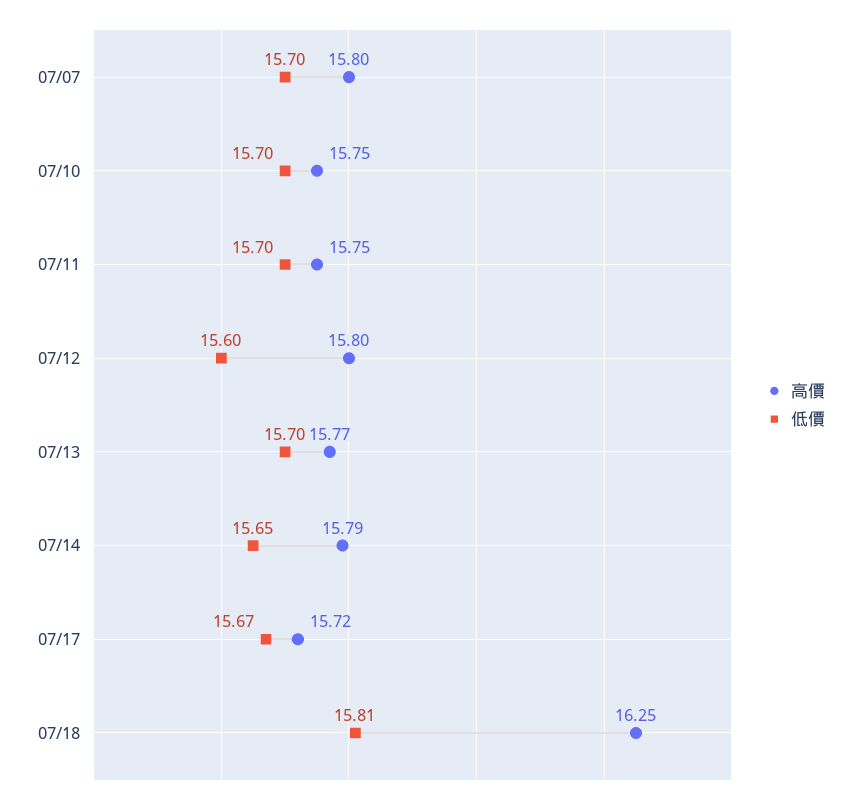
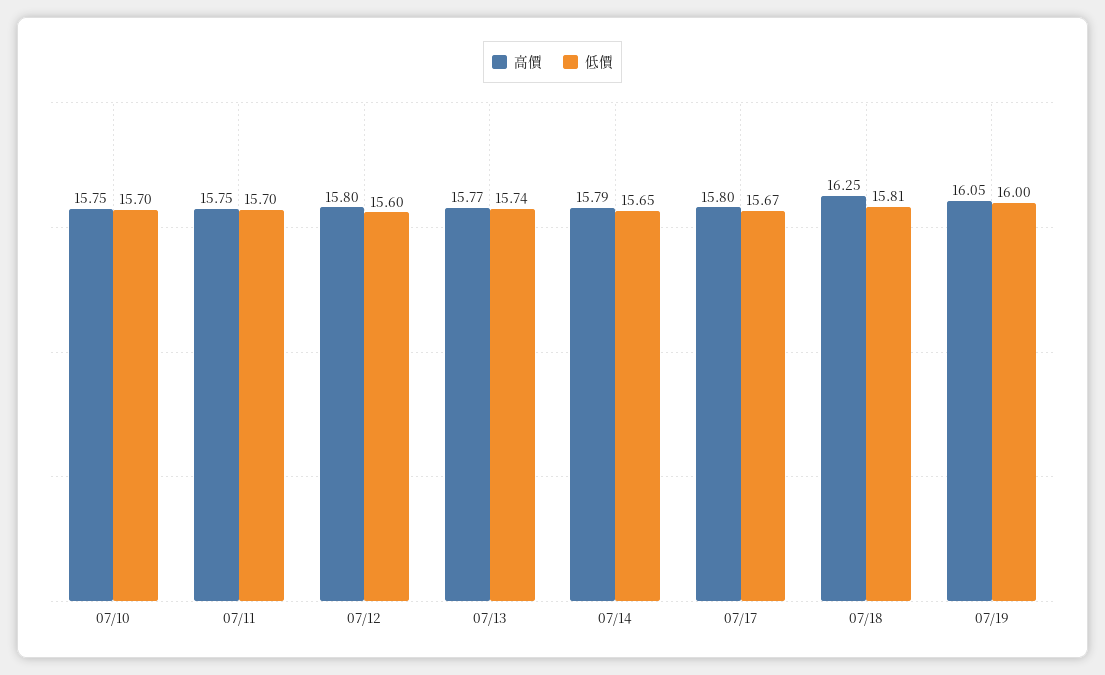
高價, 07/07: 15.8 -> none
低價, 07/07: 15.7 -> none
低價, 07/13: 15.7 -> 15.74
高價, 07/17: 15.72 -> 15.8
高價, 07/19: none -> 16.05
低價, 07/19: none -> 16

